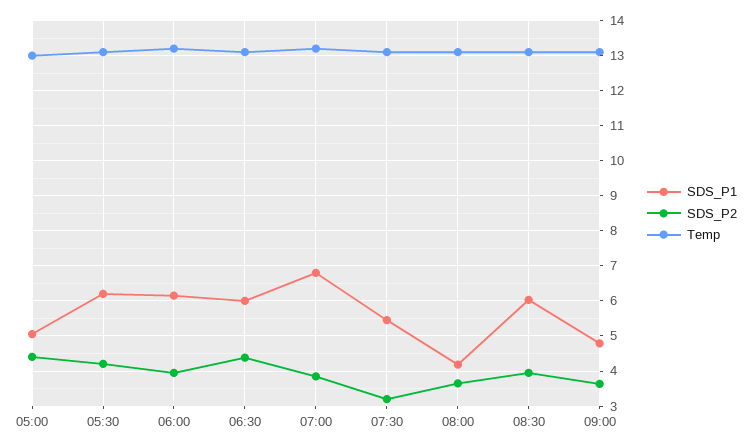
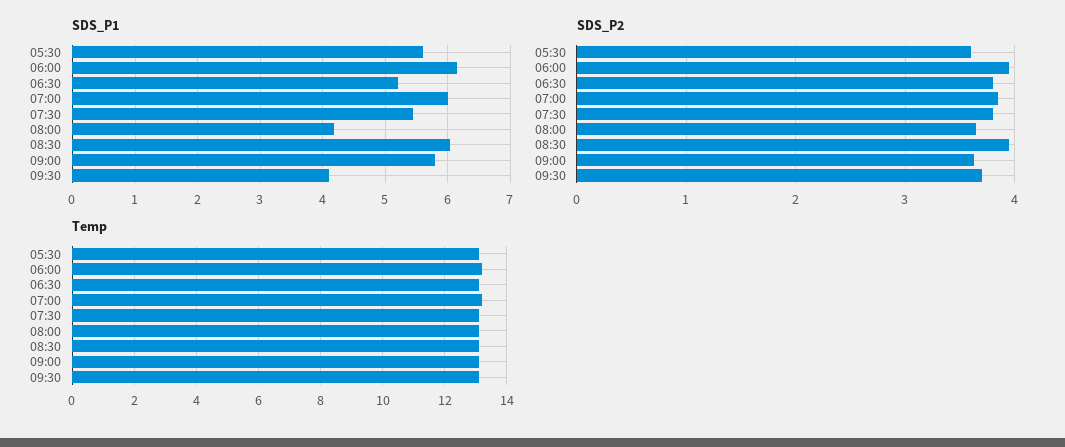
SDS_P1, 05:00: 5 -> none
SDS_P2, 05:00: 4.4 -> none
Temp, 05:00: 13 -> none
SDS_P1, 05:30: 6.2 -> 5.6
SDS_P2, 05:30: 4.2 -> 3.6
SDS_P1, 06:30: 6 -> 5.2
SDS_P2, 06:30: 4.4 -> 3.8
SDS_P1, 07:00: 6.8 -> 6
SDS_P2, 07:30: 3.2 -> 3.8
SDS_P1, 09:00: 4.8 -> 5.8
SDS_P1, 09:30: none -> 4.1
SDS_P2, 09:30: none -> 3.7
Temp, 09:30: none -> 13

